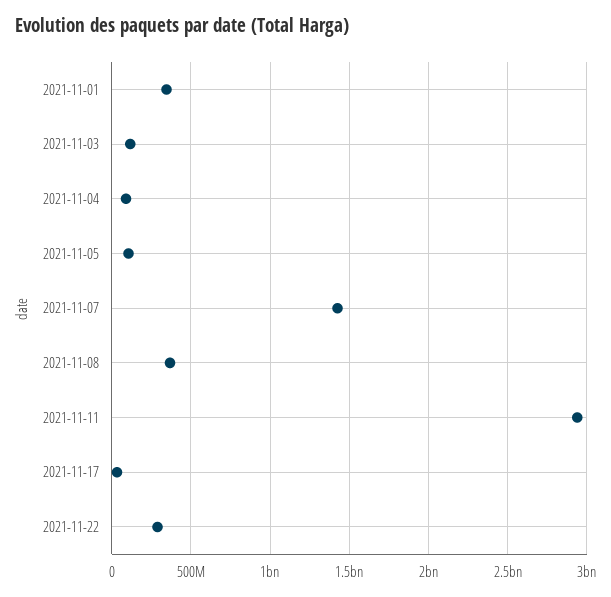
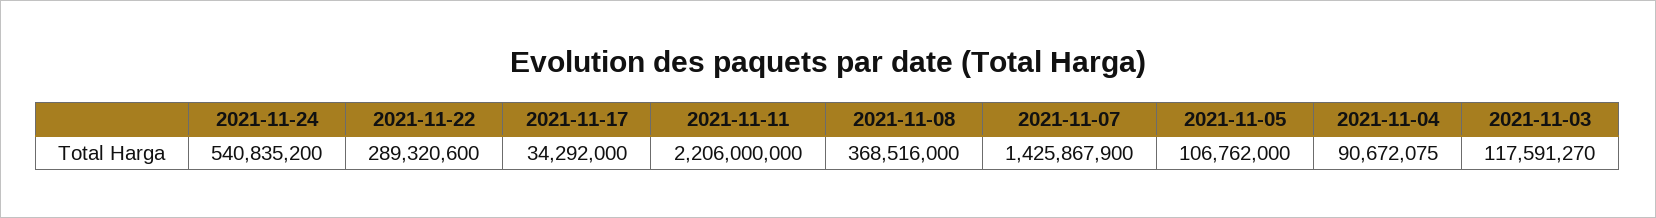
2021-11-01: 350000000 -> none
2021-11-11: 2950000000 -> 2206000000
2021-11-24: none -> 540835200

